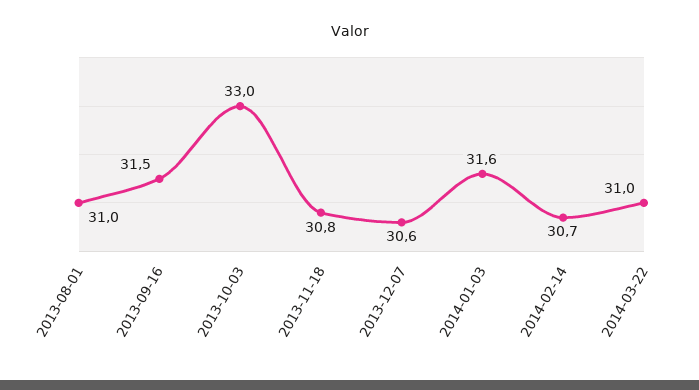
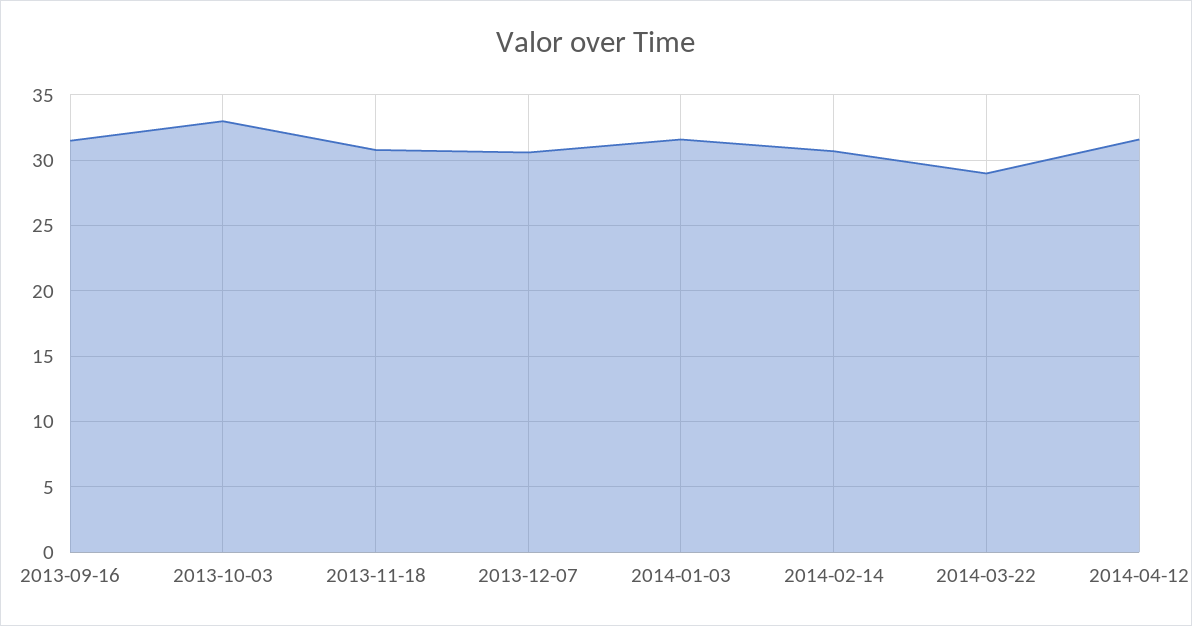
2013-08-01: 31 -> none
2014-03-22: 31 -> 29
2014-04-12: none -> 31.5

